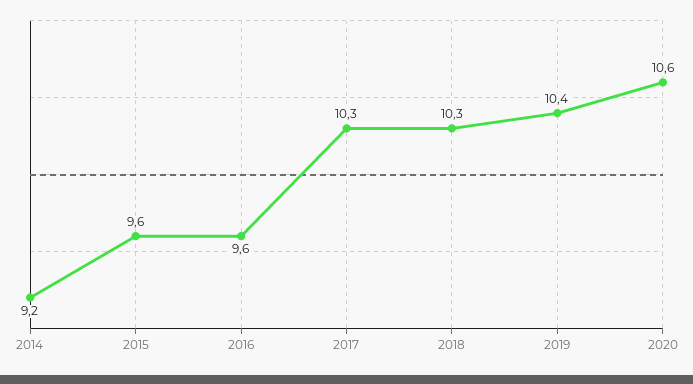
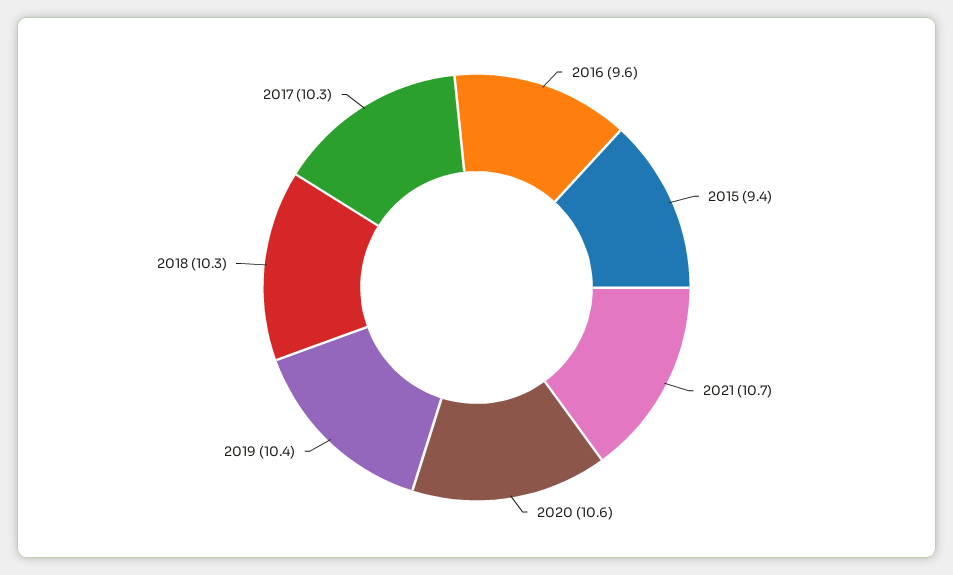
2014: 9.2 -> none
2015: 9.6 -> 9.4
2021: none -> 10.7

